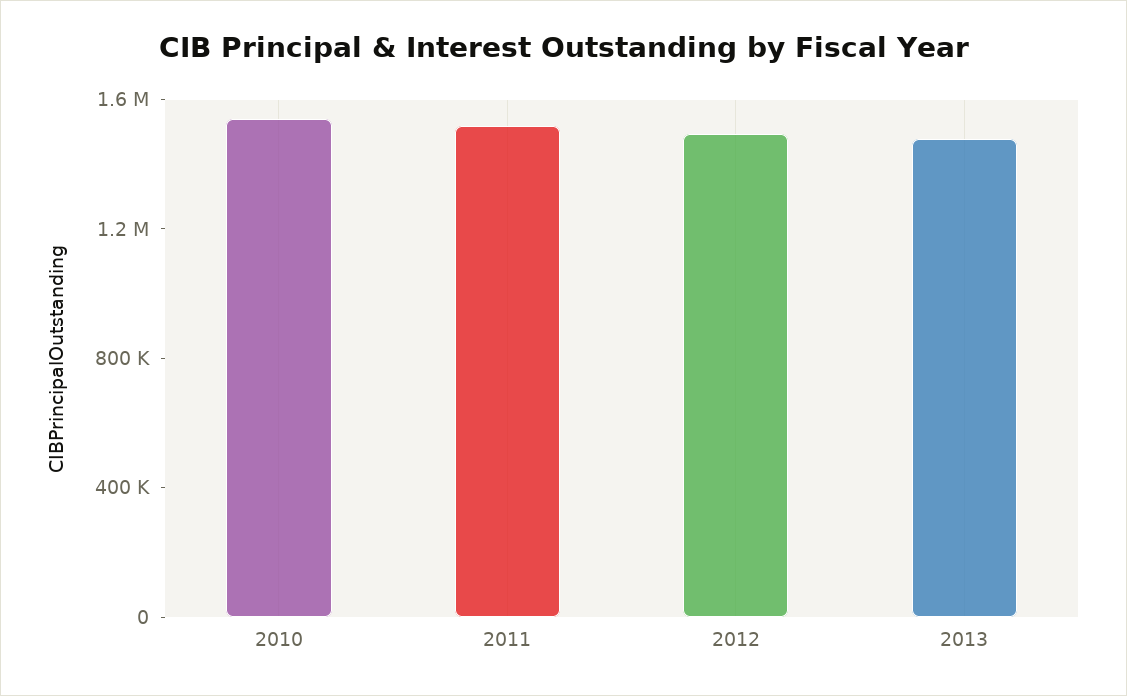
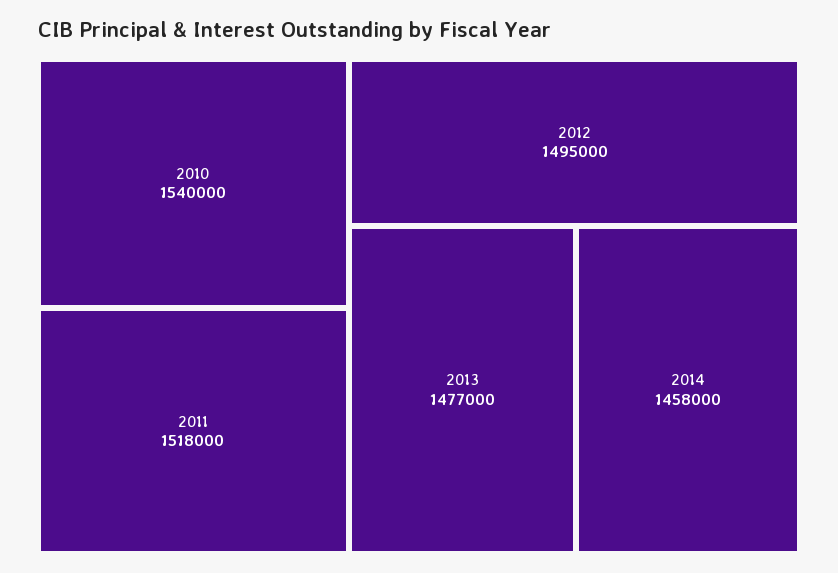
2014: none -> 1458000

